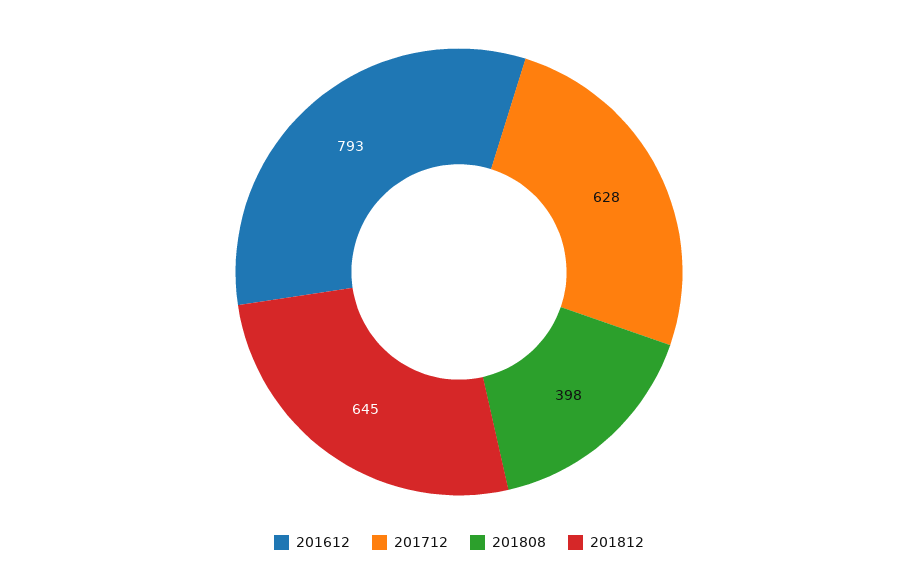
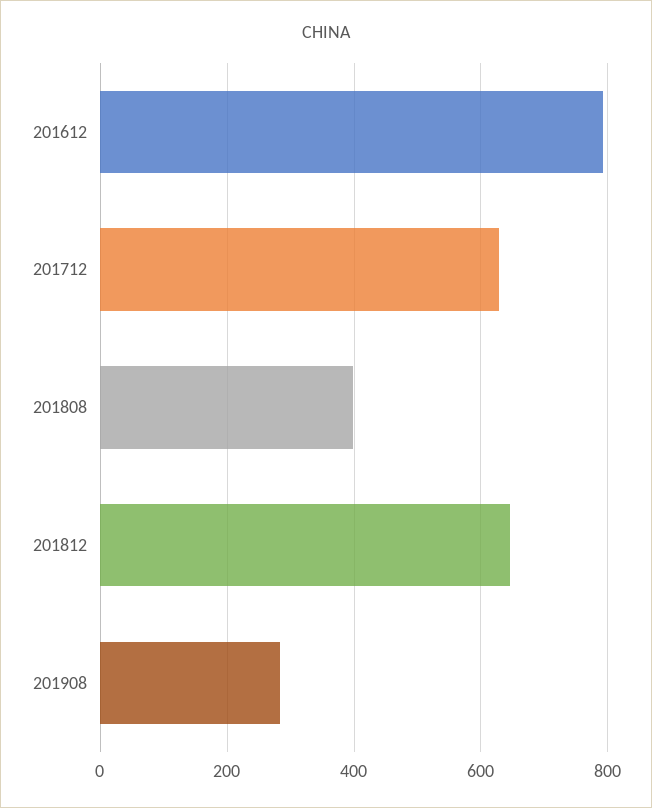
201908: none -> 280

